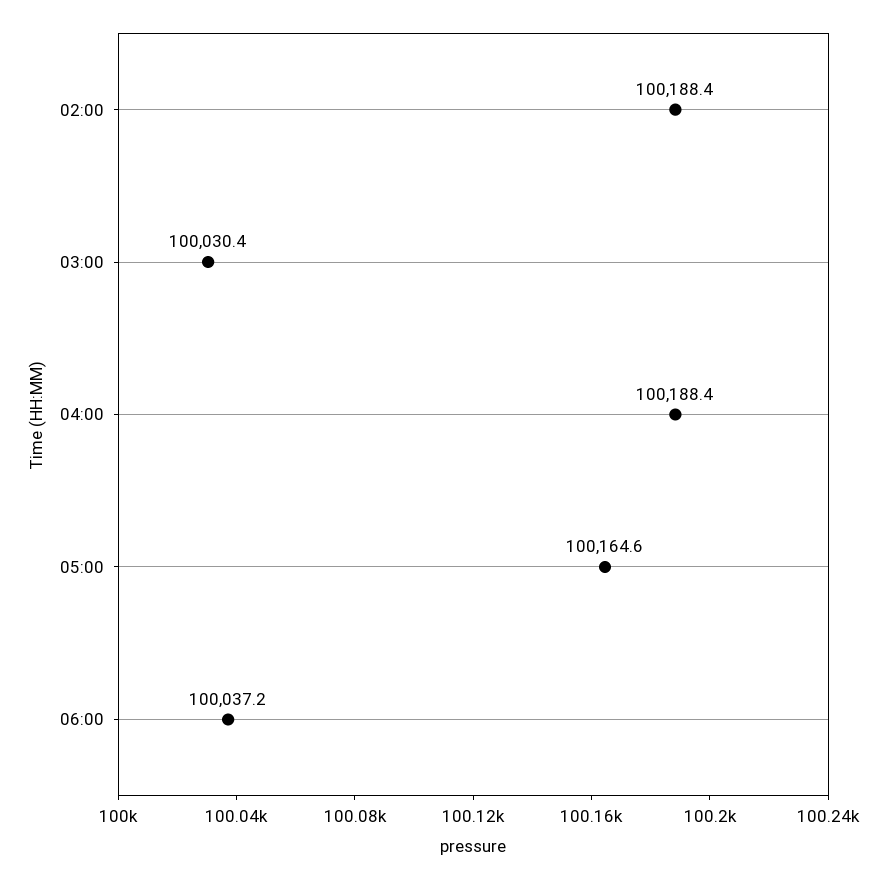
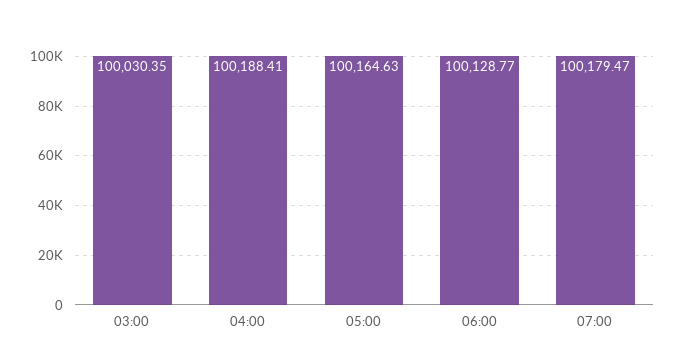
02:00: 100188.4 -> none
06:00: 100037.2 -> 100128.77
07:00: none -> 100179.47

